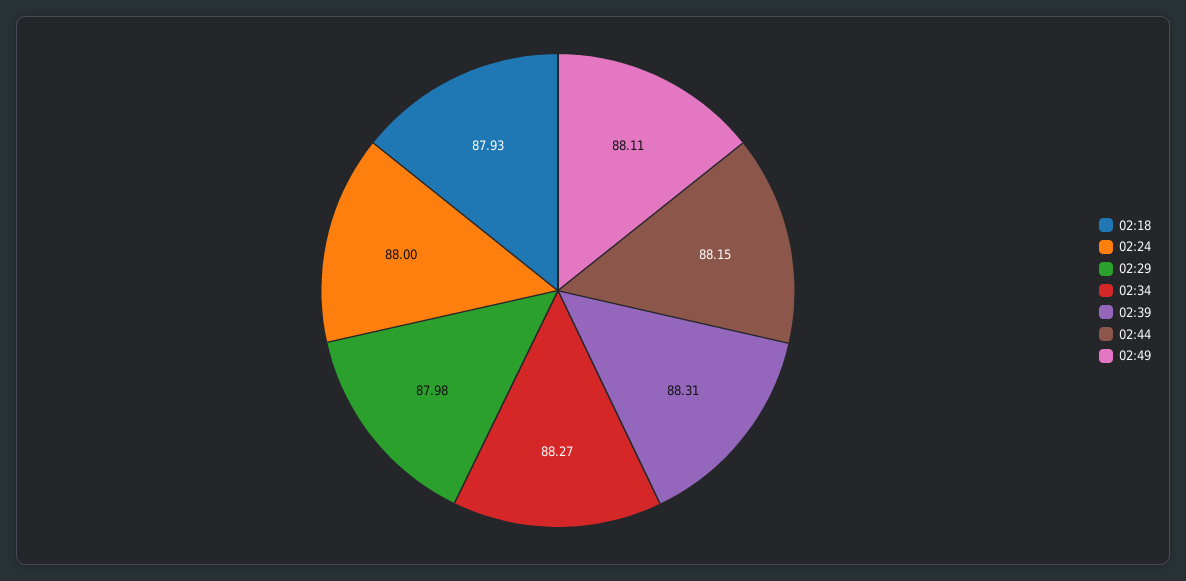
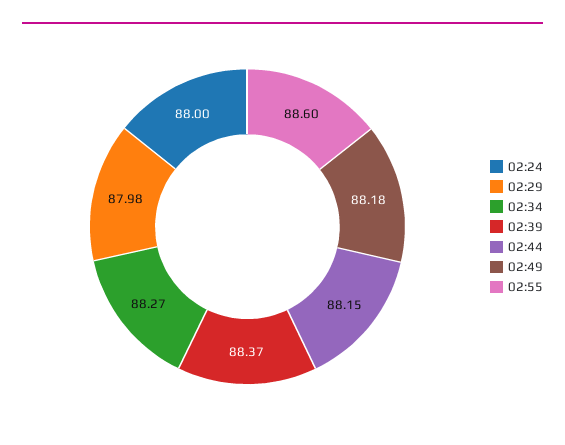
02:18: 87.93 -> none
02:39: 88.31 -> 88.37
02:49: 88.11 -> 88.18
02:55: none -> 88.6

